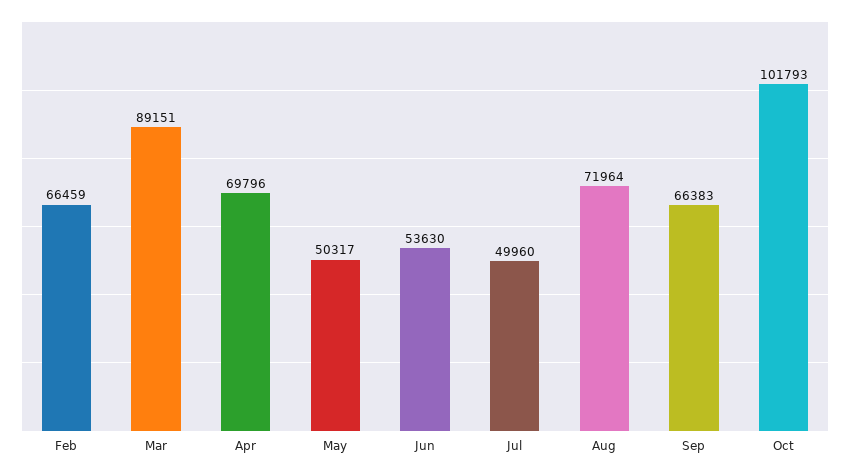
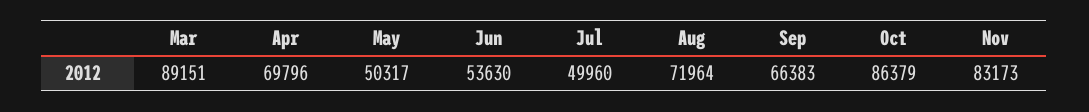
Feb: 66459 -> none
Oct: 101793 -> 86379
Nov: none -> 83173

